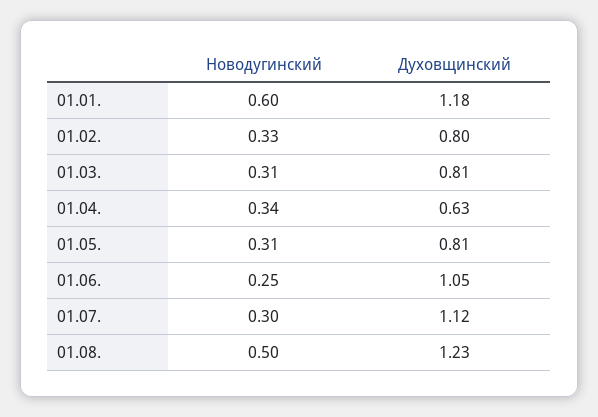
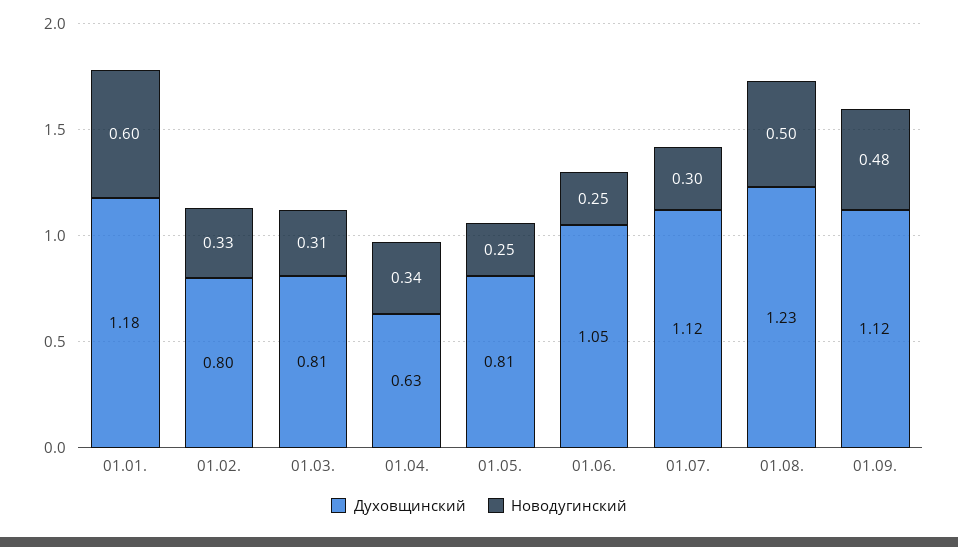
Новодугинский, 01.05.: 0.31 -> 0.25
Духовщинский, 01.09.: none -> 1.12
Новодугинский, 01.09.: none -> 0.48

